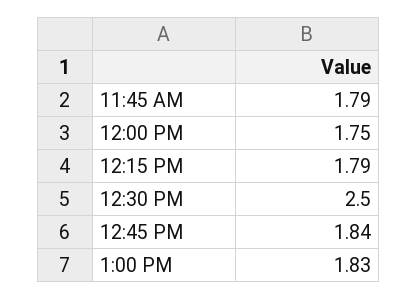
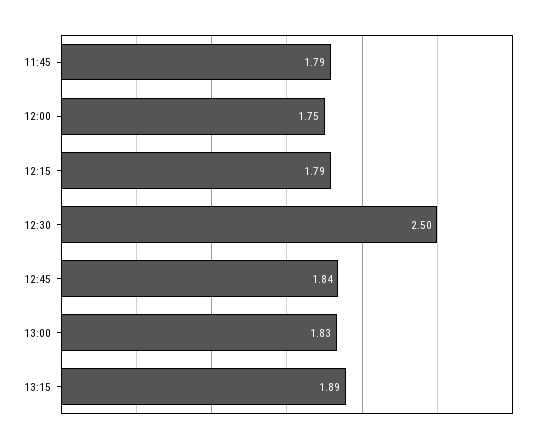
13:15: none -> 1.89

